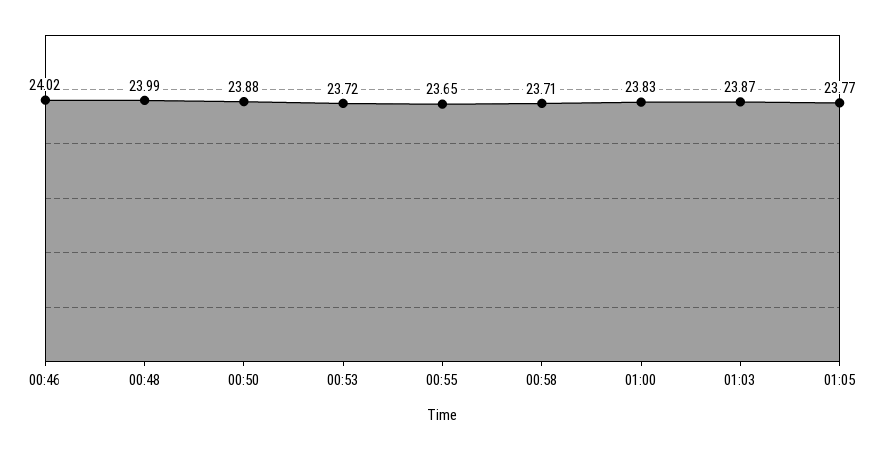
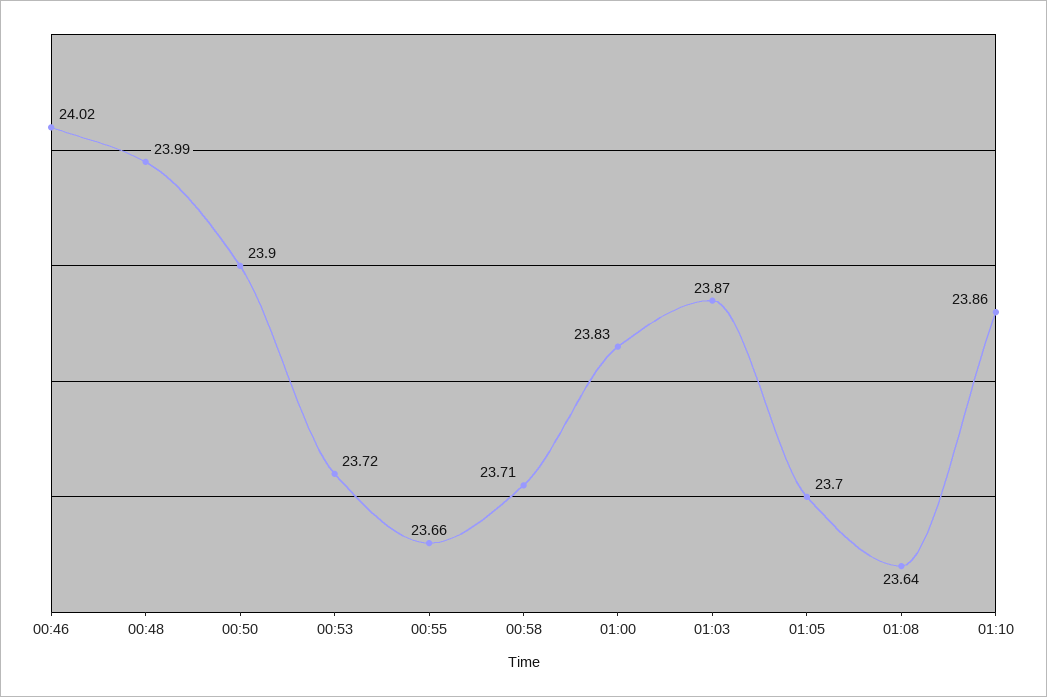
00:50: 23.88 -> 23.9
00:55: 23.65 -> 23.66
01:05: 23.77 -> 23.7
01:08: none -> 23.64
01:10: none -> 23.86

